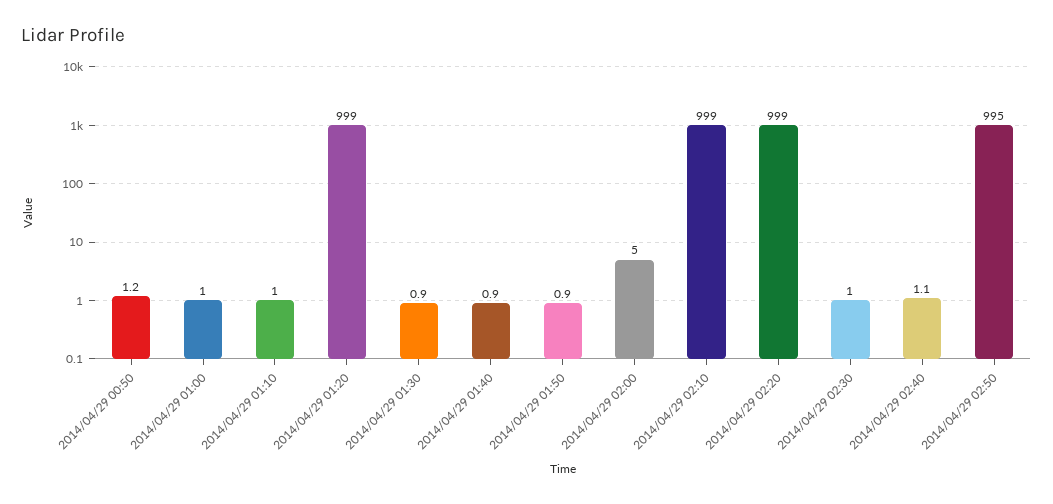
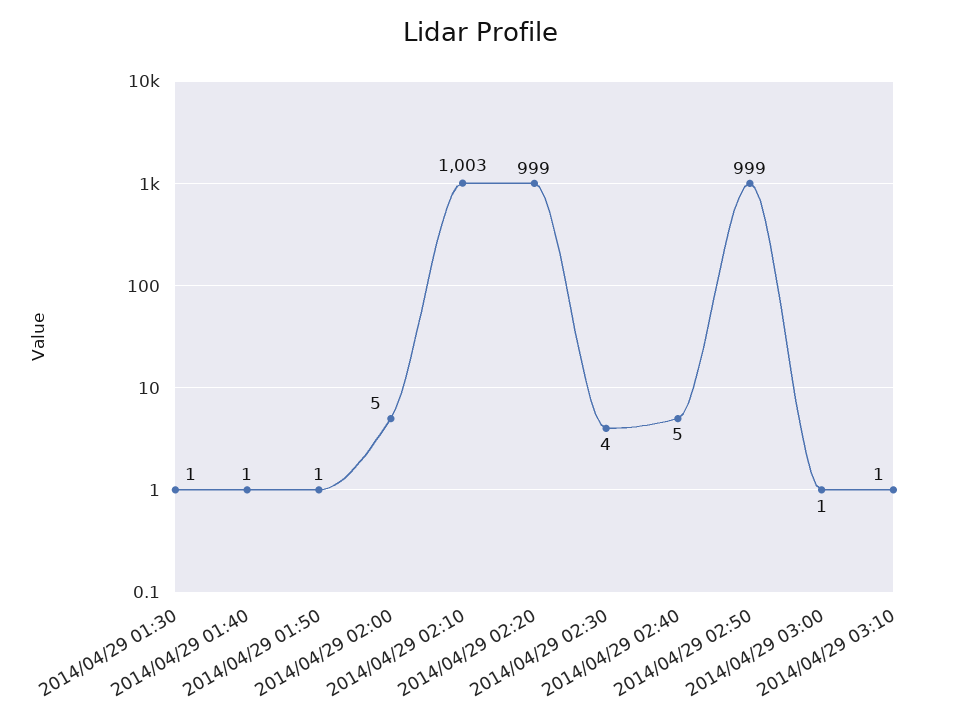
2014/04/29 00:50: 1.2 -> none
2014/04/29 01:00: 1 -> none
2014/04/29 01:10: 1 -> none
2014/04/29 01:20: 999 -> none
2014/04/29 02:10: 999 -> 1003
2014/04/29 02:30: 1 -> 4
2014/04/29 02:40: 1.1 -> 5
2014/04/29 02:50: 995 -> 999
2014/04/29 03:00: none -> 1
2014/04/29 03:10: none -> 1

